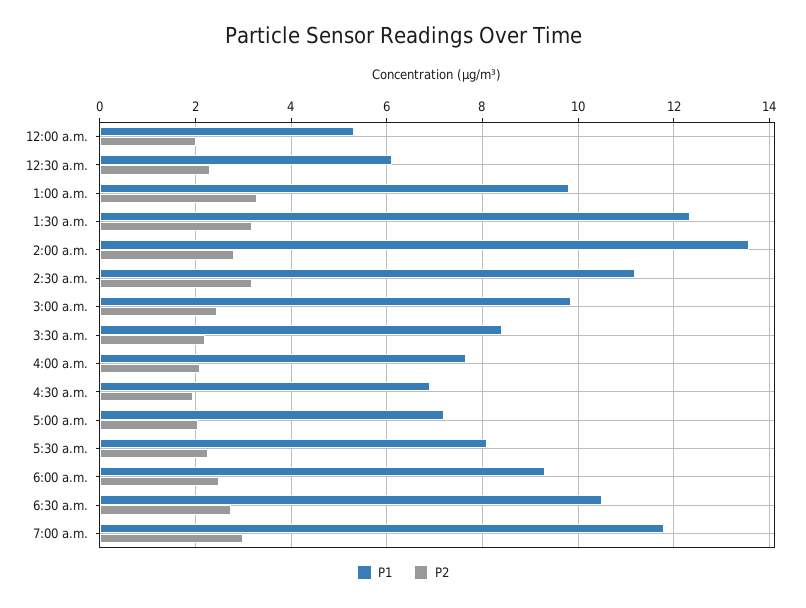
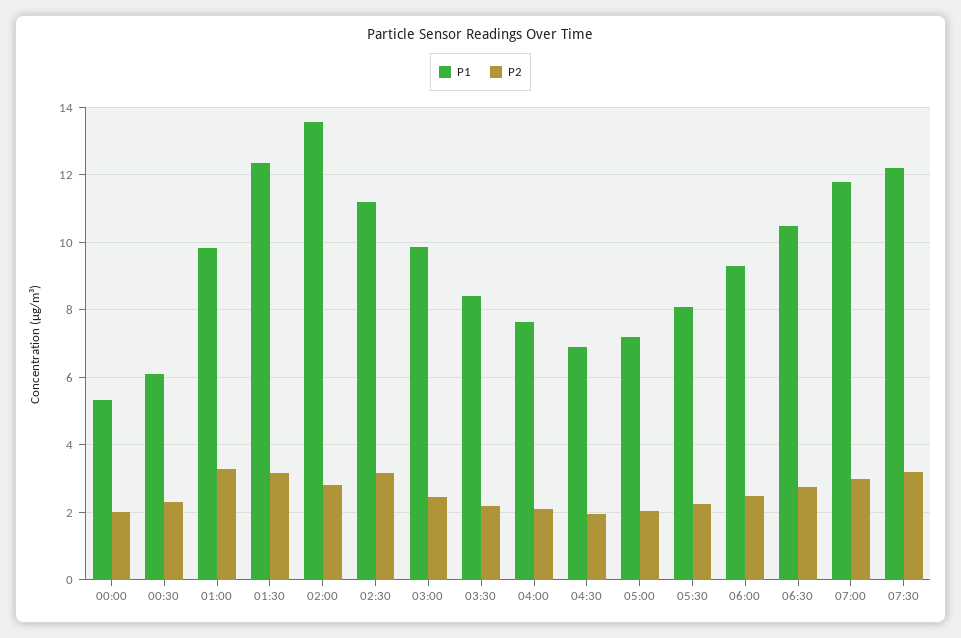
P1, 07:30: none -> 12.2
P2, 07:30: none -> 3.2

